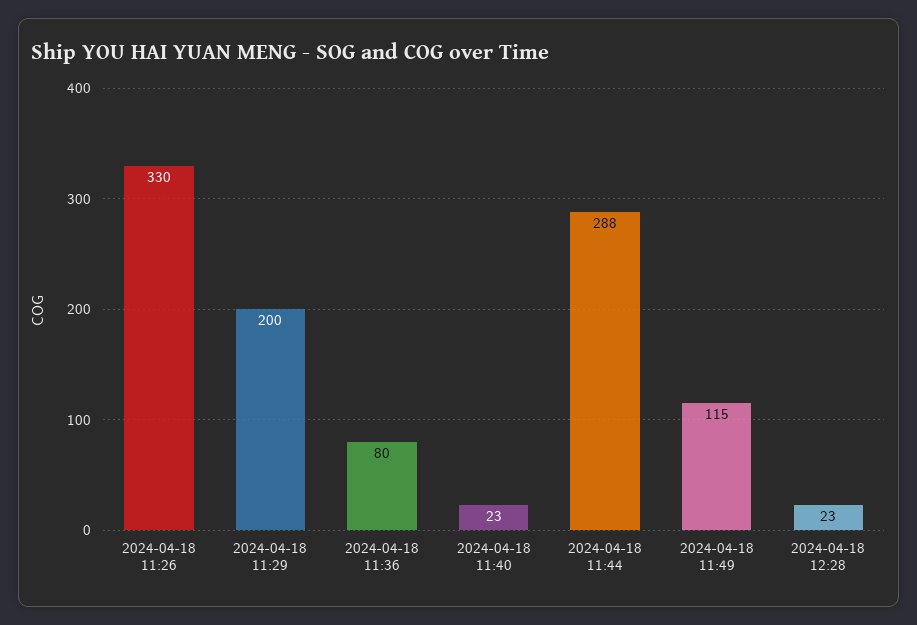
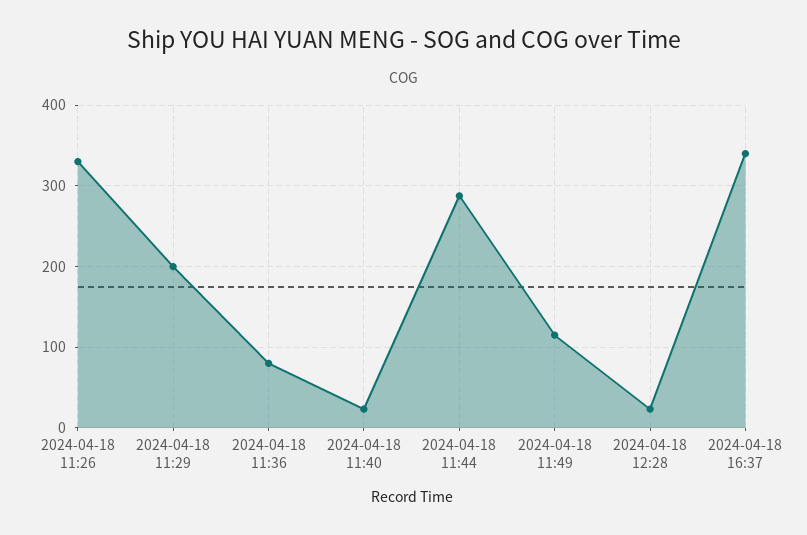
2024-04-18 16:37: none -> 340

